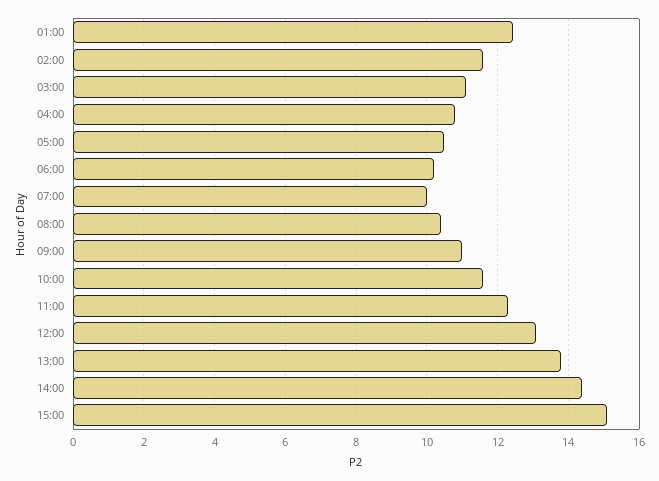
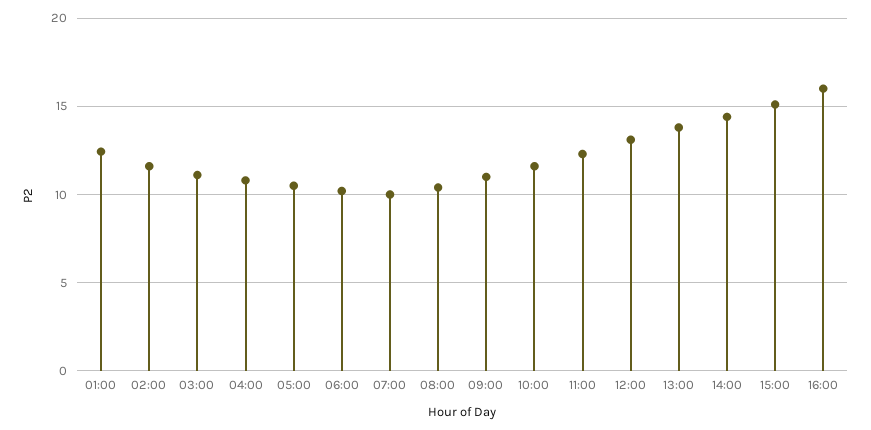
16:00: none -> 16

